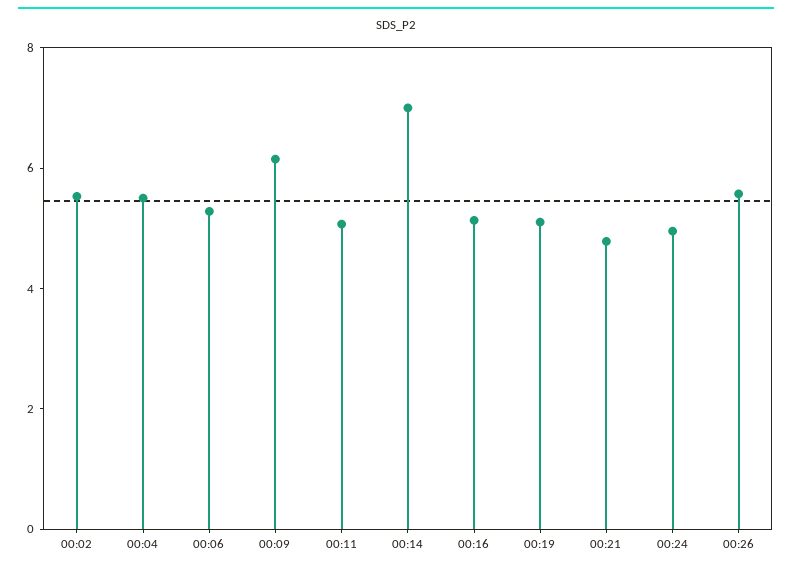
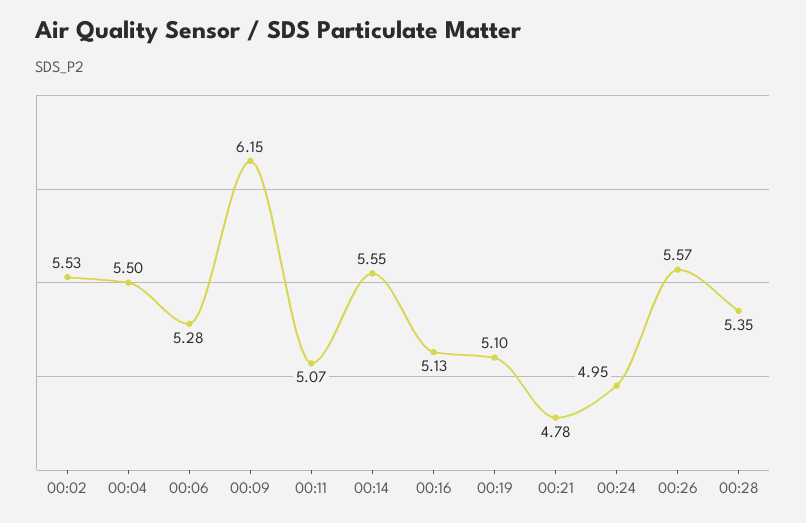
00:14: 7 -> 5.55
00:28: none -> 5.35

